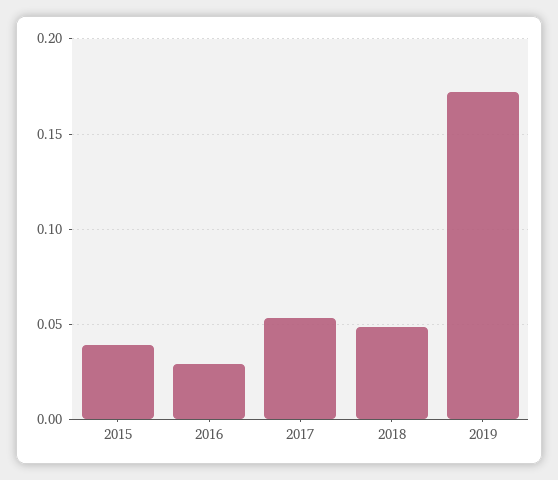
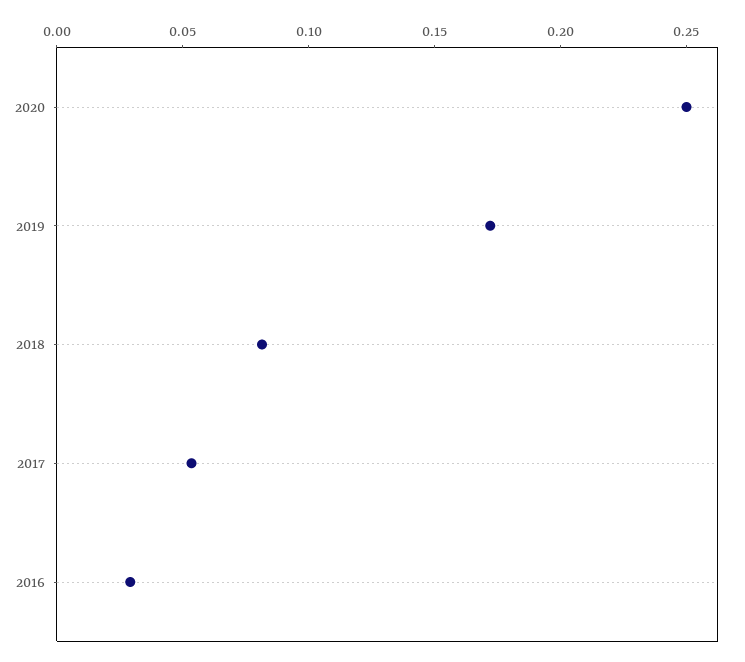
2015: 0.04 -> none
2018: 0.05 -> 0.08
2020: none -> 0.25

